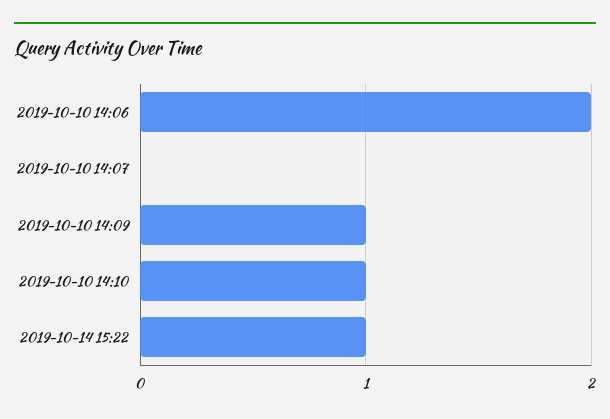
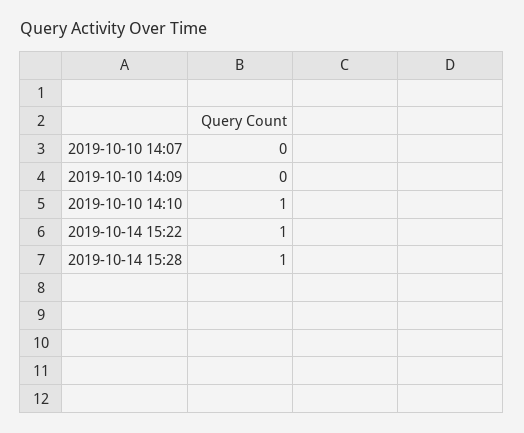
2019-10-10 14:06: 2 -> none
2019-10-10 14:09: 1 -> 0
2019-10-14 15:28: none -> 1

